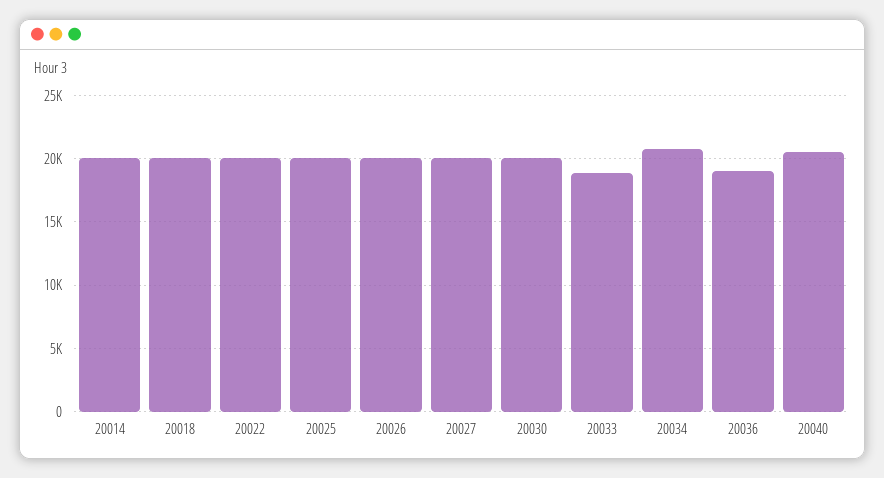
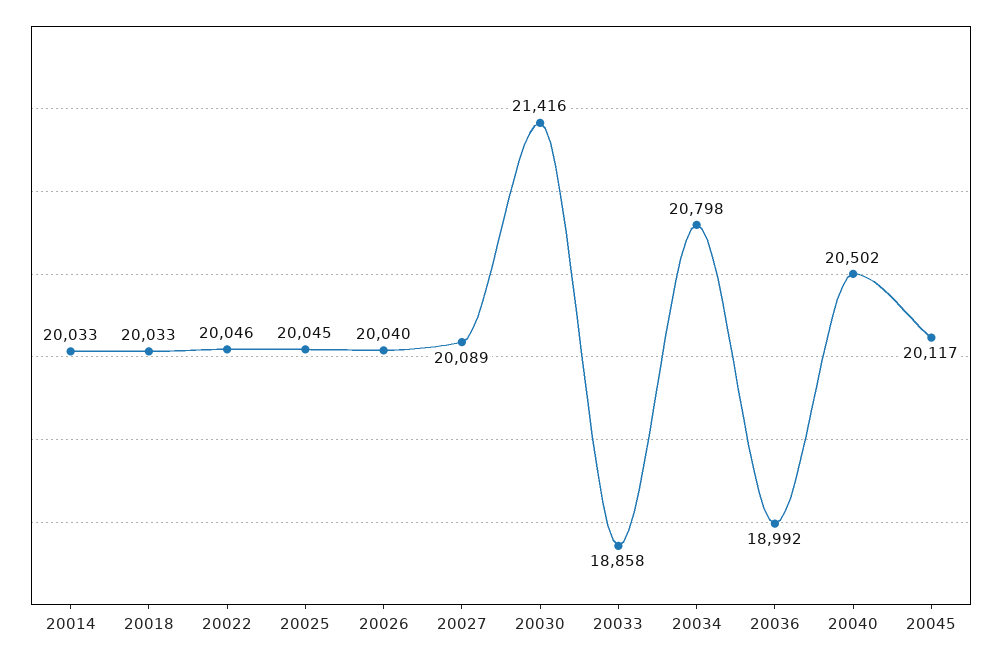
20030: 20000 -> 21416
20045: none -> 20117

